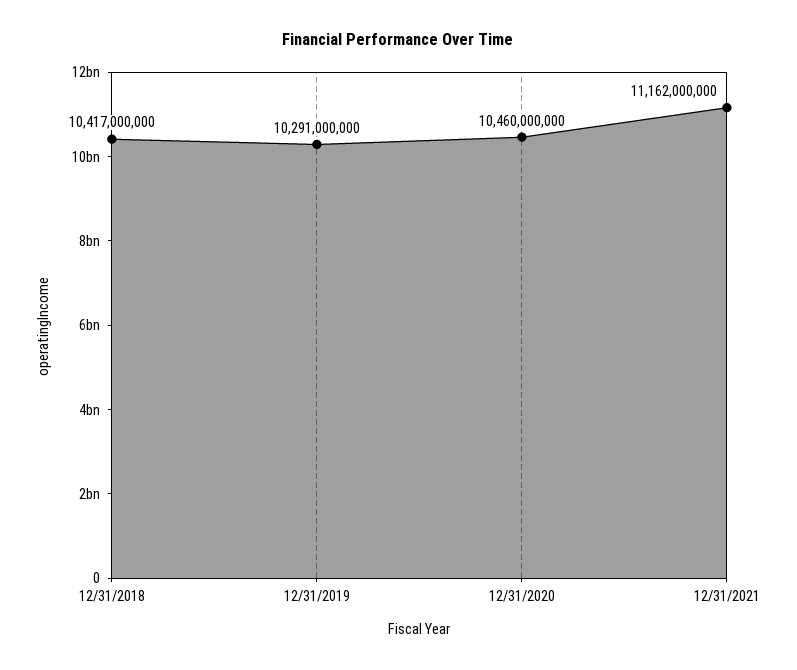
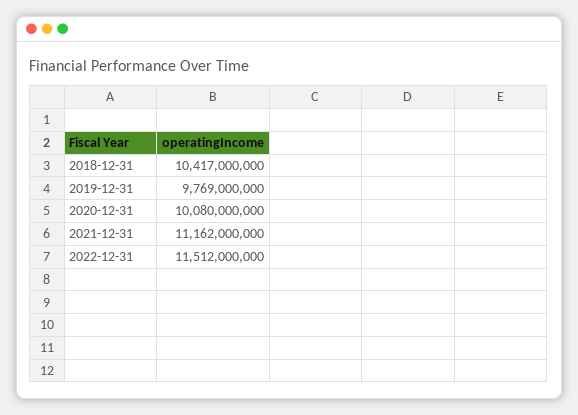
12/31/2019: 10291000000 -> 9769000000
12/31/2020: 10460000000 -> 10080000000
2022-12-31: none -> 11512000000

